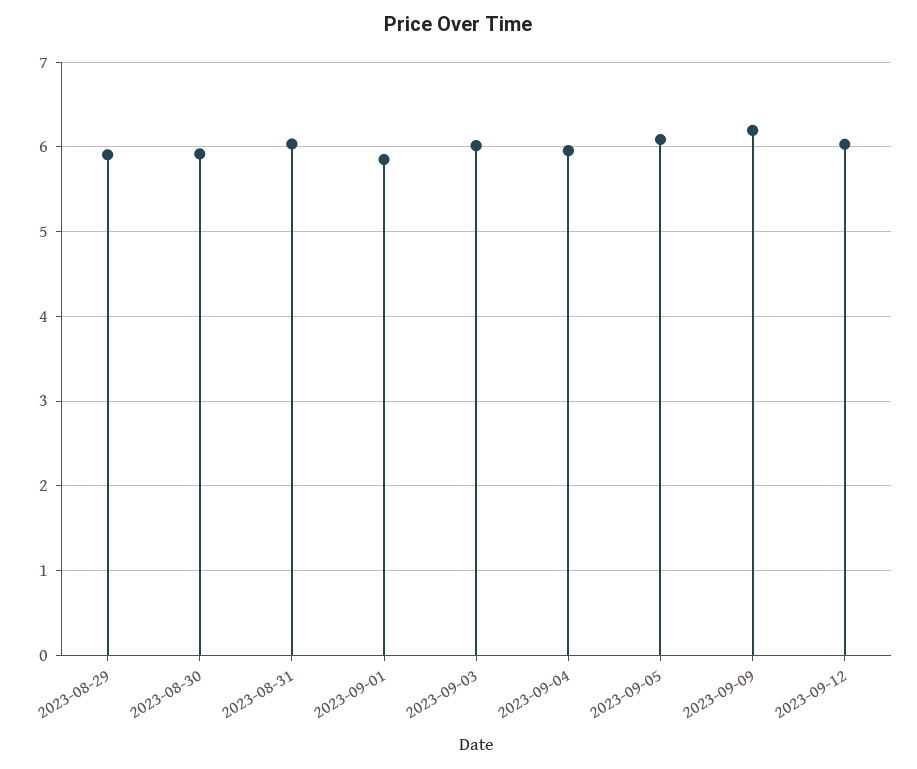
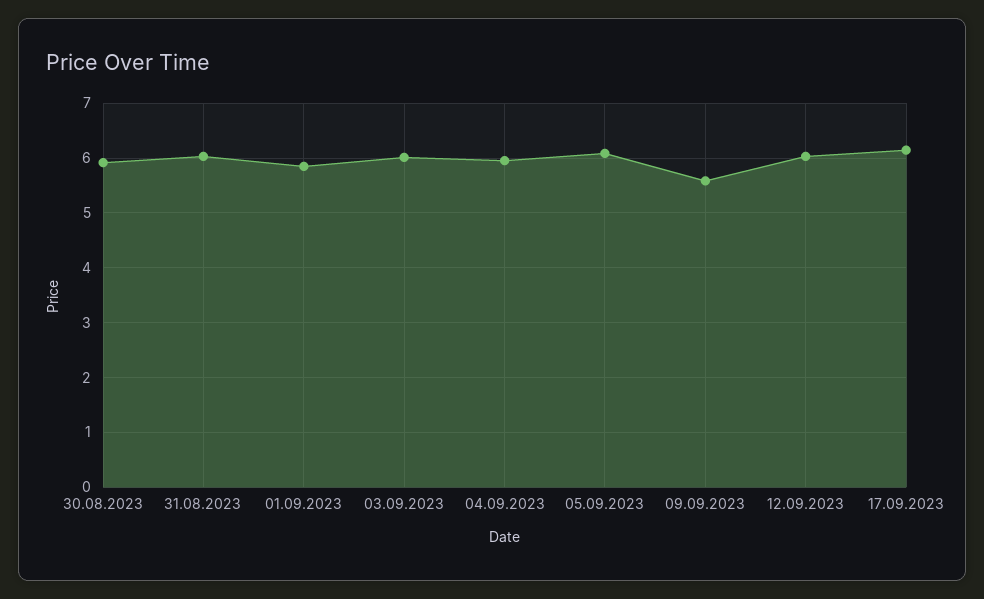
2023-08-29: 5.9 -> none
2023-09-09: 6.2 -> 5.6
17.09.2023: none -> 6.2

